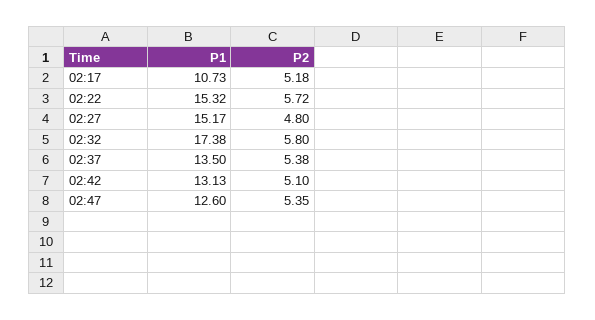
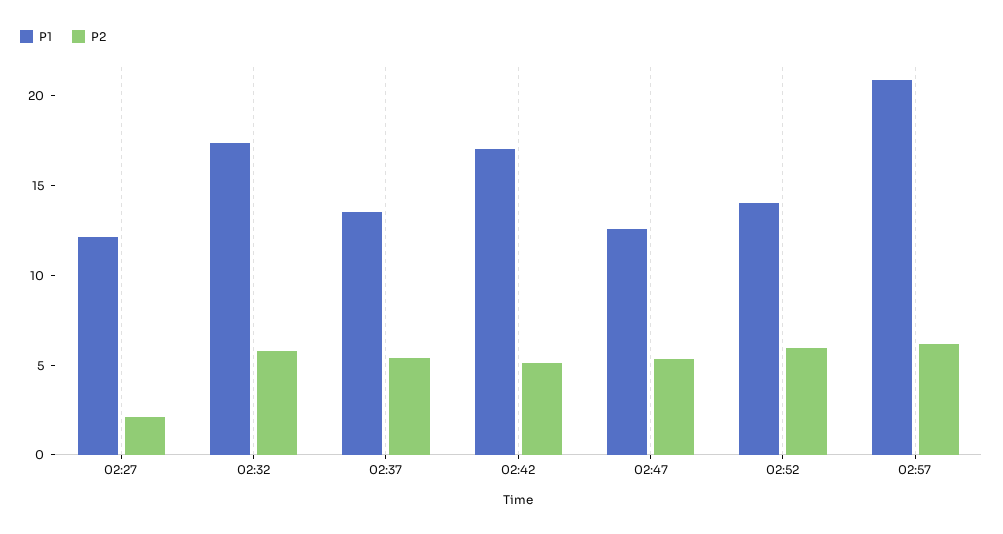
P1, 02:17: 10.73 -> none
P2, 02:17: 5.18 -> none
P1, 02:22: 15.32 -> none
P2, 02:22: 5.72 -> none
P1, 02:27: 15.17 -> 12
P2, 02:27: 4.8 -> 2
P1, 02:42: 13.13 -> 17
P1, 02:52: none -> 14
P2, 02:52: none -> 6
P1, 02:57: none -> 21
P2, 02:57: none -> 6

